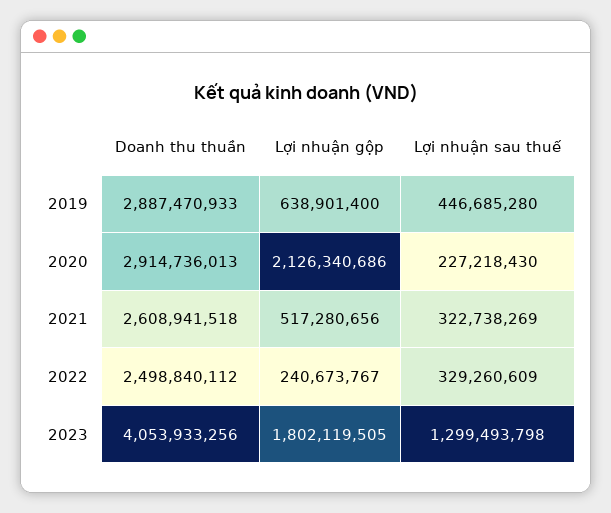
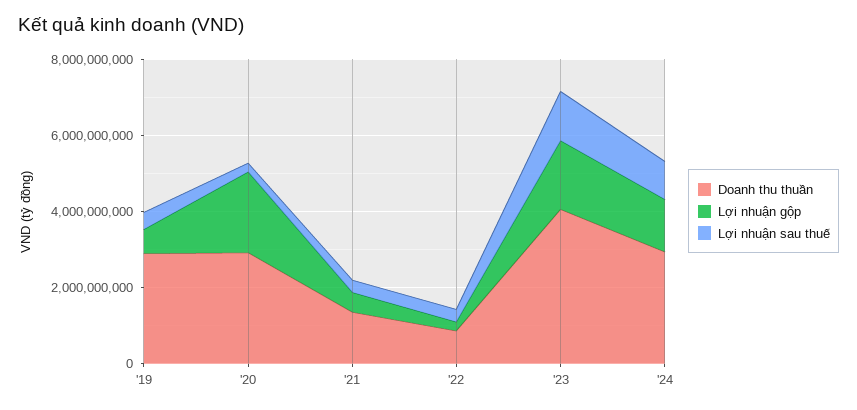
Doanh thu thuần, 2021: 2608941518 -> 1500000000
Doanh thu thuần, 2022: 2498840112 -> 1000000000
Doanh thu thuần, '24: none -> 3000000000
Lợi nhuận gộp, '24: none -> 1500000000
Lợi nhuận sau thuế, '24: none -> 1000000000

